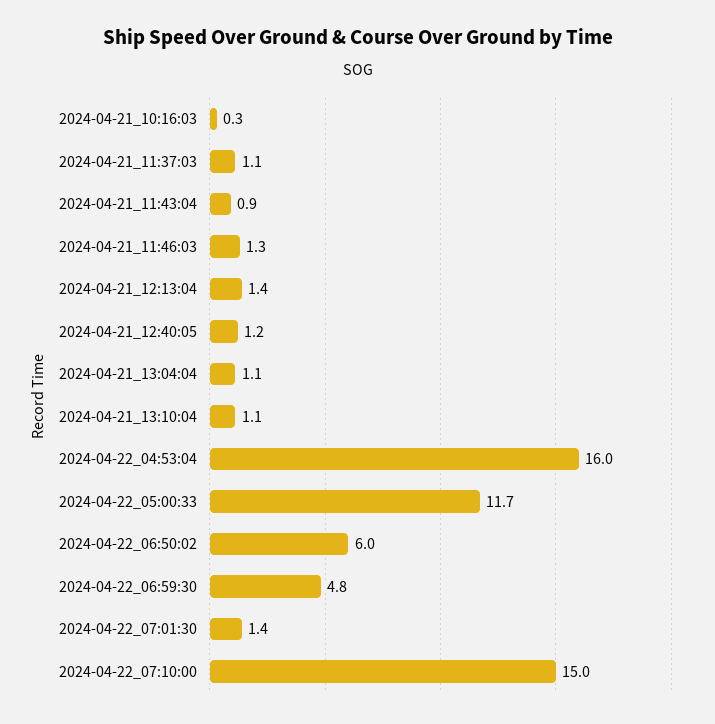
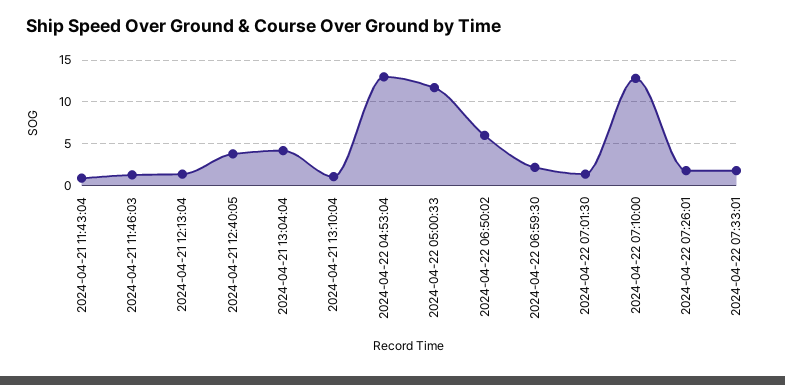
2024-04-21_10:16:03: 0.3 -> none
2024-04-21_11:37:03: 1.1 -> none
2024-04-21_12:40:05: 1.2 -> 4
2024-04-21_13:04:04: 1.1 -> 4
2024-04-22_04:53:04: 16 -> 13
2024-04-22_06:59:30: 4.8 -> 2
2024-04-22_07:10:00: 15 -> 13
2024-04-22 07:26:01: none -> 2
2024-04-22 07:33:01: none -> 2

